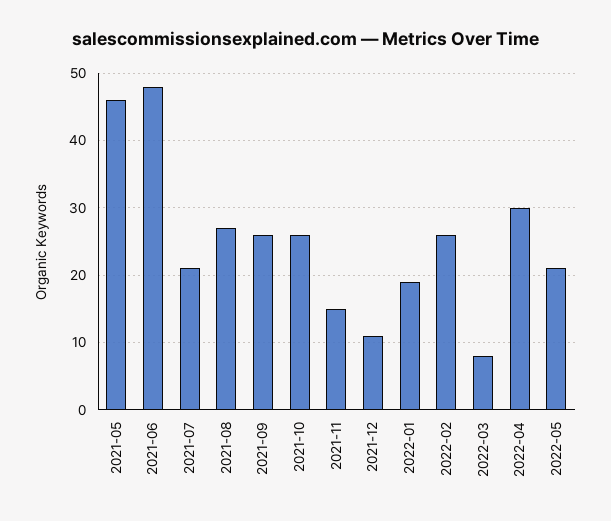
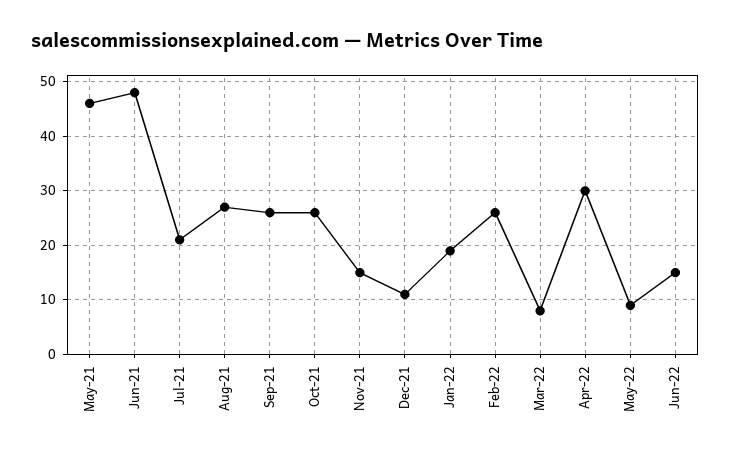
2022-05: 21 -> 10
Jun-22: none -> 15

